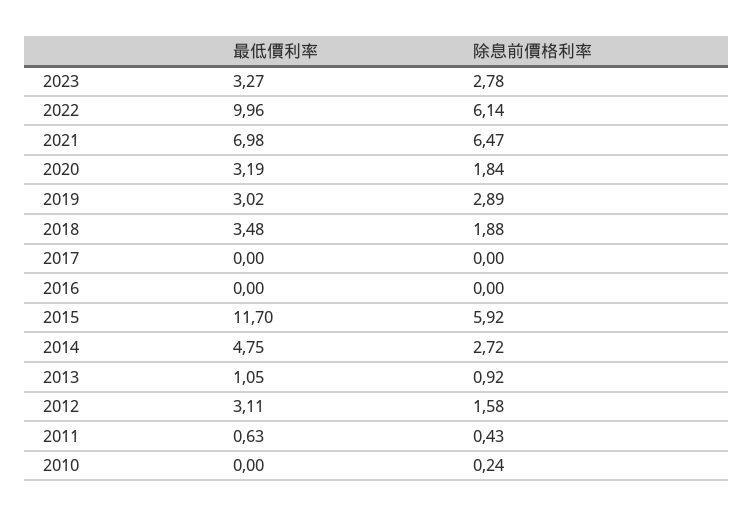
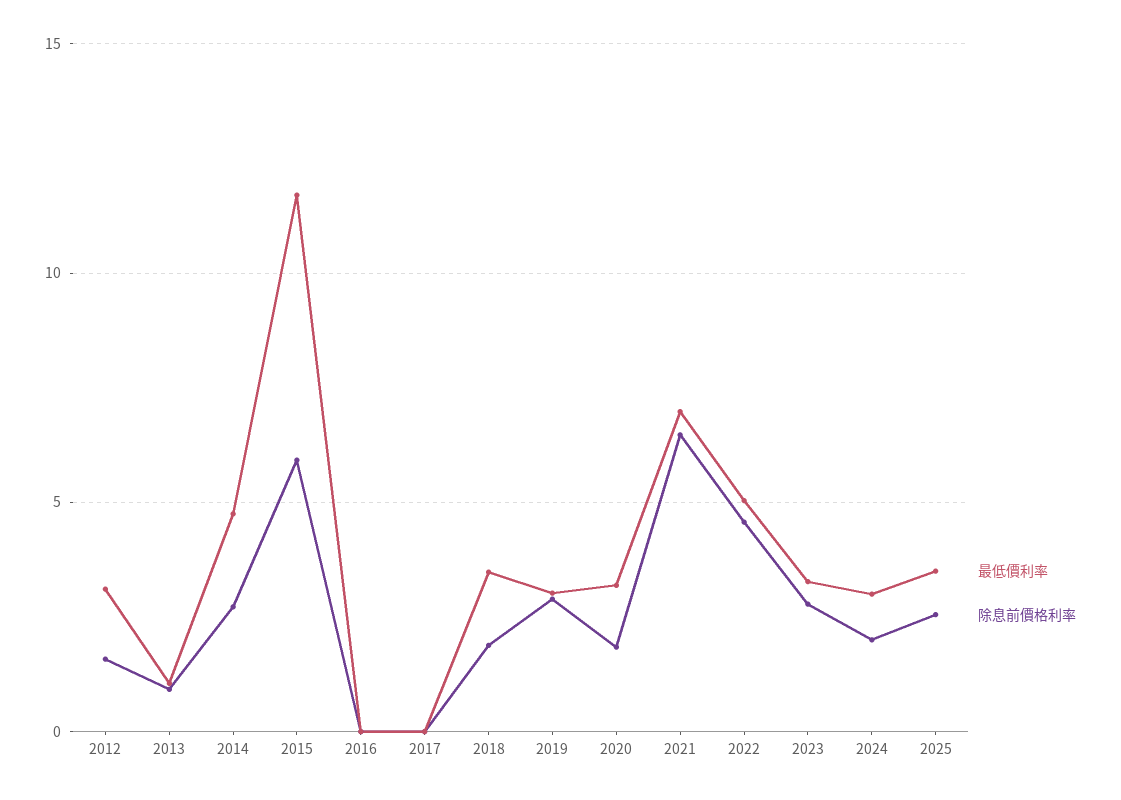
最低價利率, 2022: 9.96 -> 5
除息前價格利率, 2022: 6.14 -> 4.5
最低價利率, 2011: 0.63 -> none
除息前價格利率, 2011: 0.43 -> none
最低價利率, 2010: 0 -> none
除息前價格利率, 2010: 0.24 -> none
最低價利率, 2024: none -> 3
除息前價格利率, 2024: none -> 2
最低價利率, 2025: none -> 3.5
除息前價格利率, 2025: none -> 2.5

